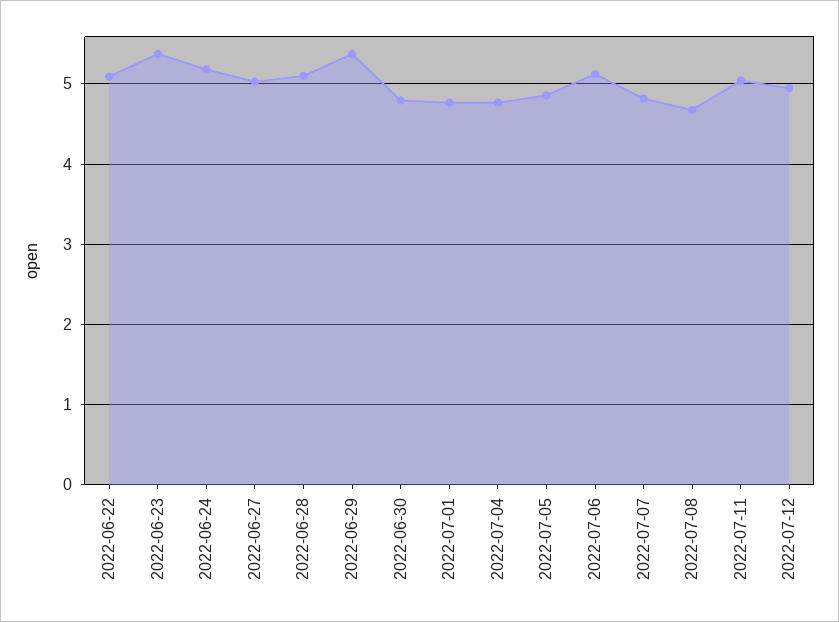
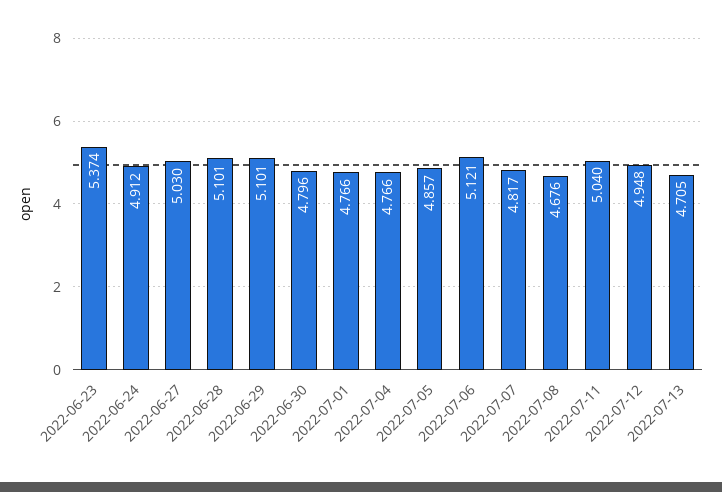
2022-06-22: 5.1 -> none
2022-06-24: 5.2 -> 4.912
2022-06-29: 5.4 -> 5.101
2022-07-13: none -> 4.705

